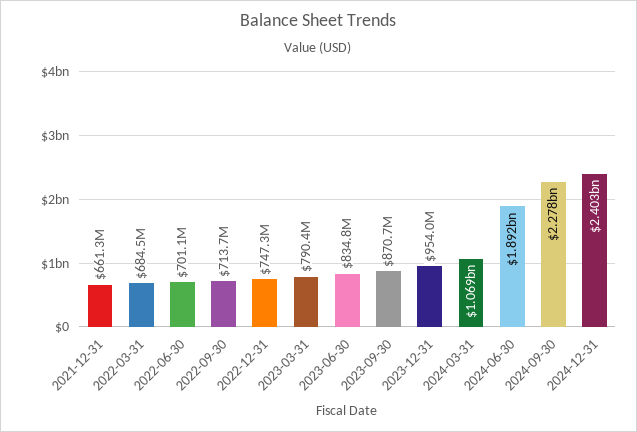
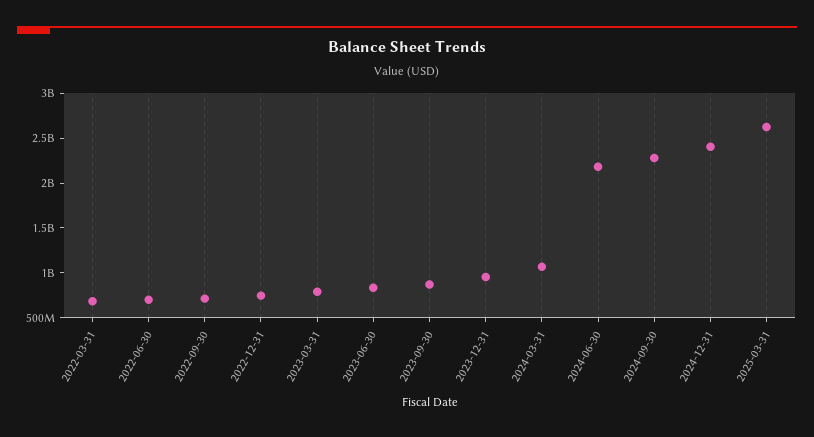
2021-12-31: 661300000 -> none
2024-06-30: 1892000000 -> 2200000000
2025-03-31: none -> 2600000000

